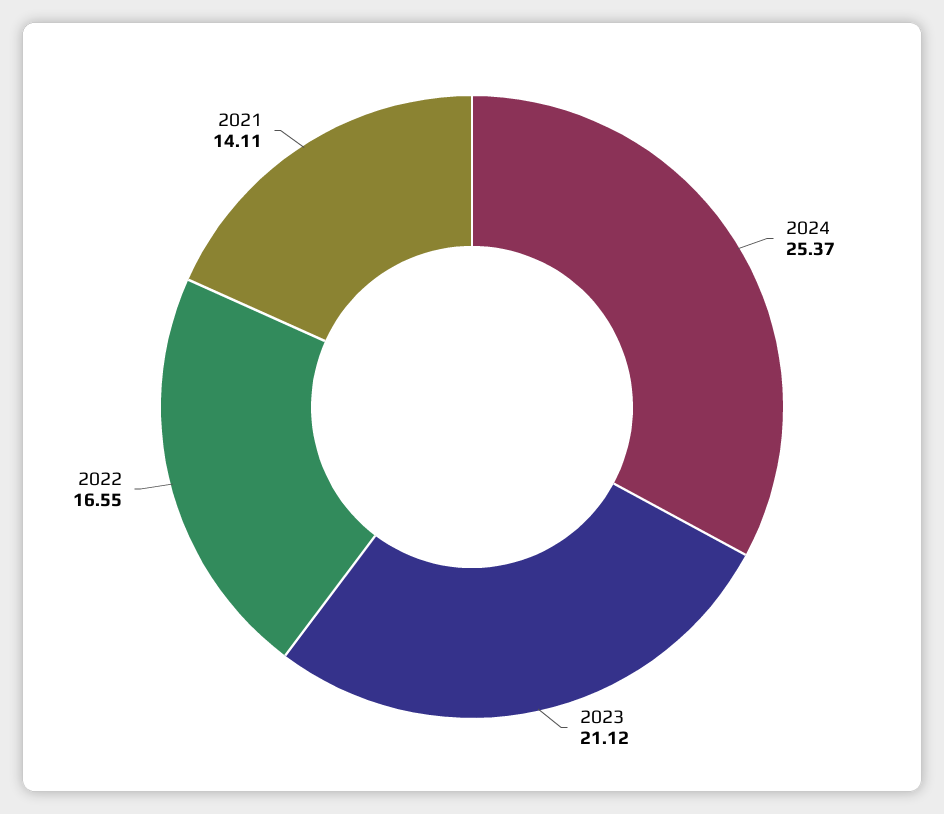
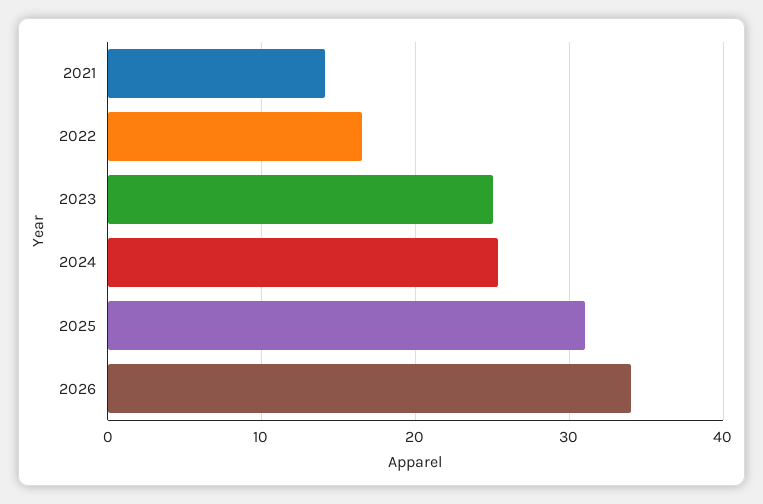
2023: 21.12 -> 25
2025: none -> 31
2026: none -> 34

